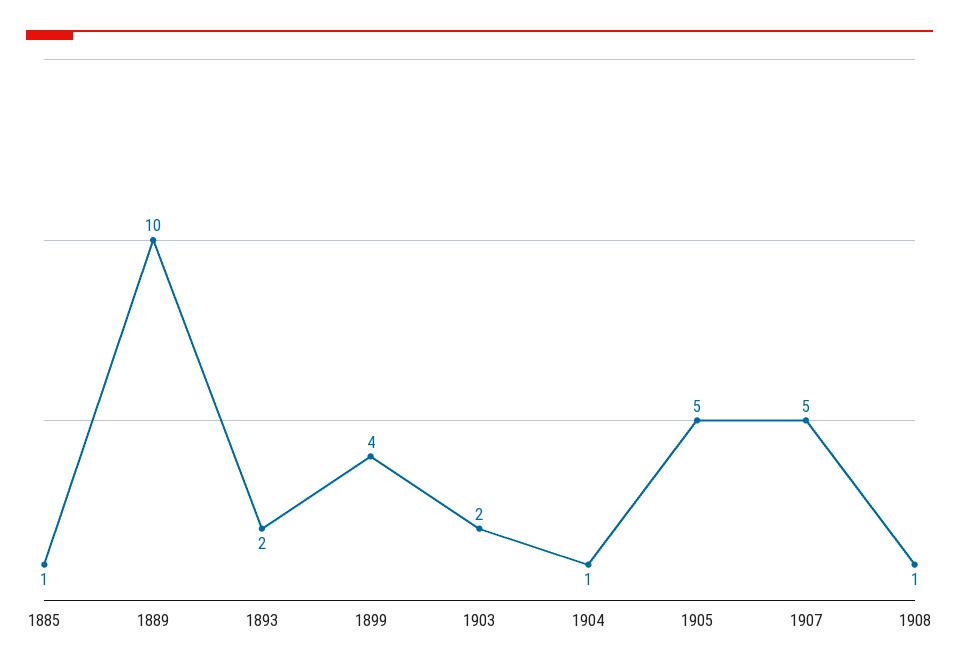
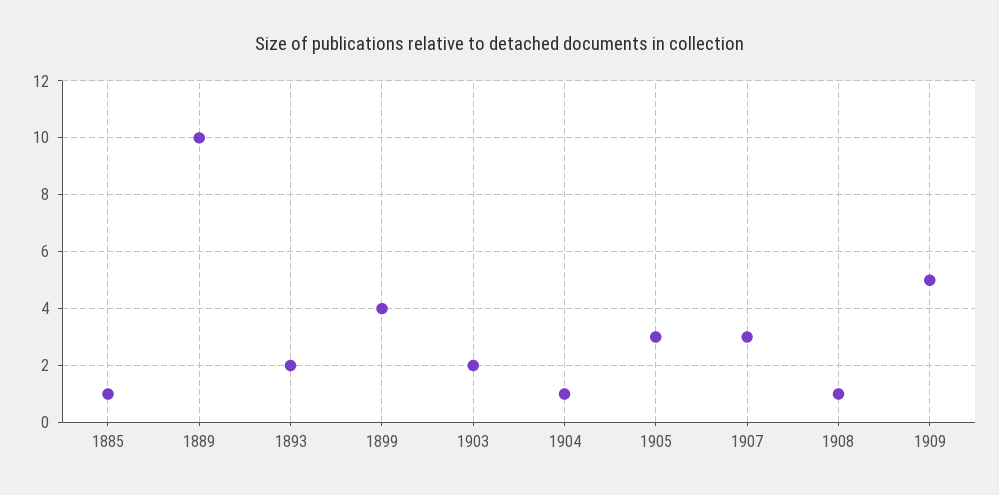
1905: 5 -> 3
1907: 5 -> 3
1909: none -> 5

